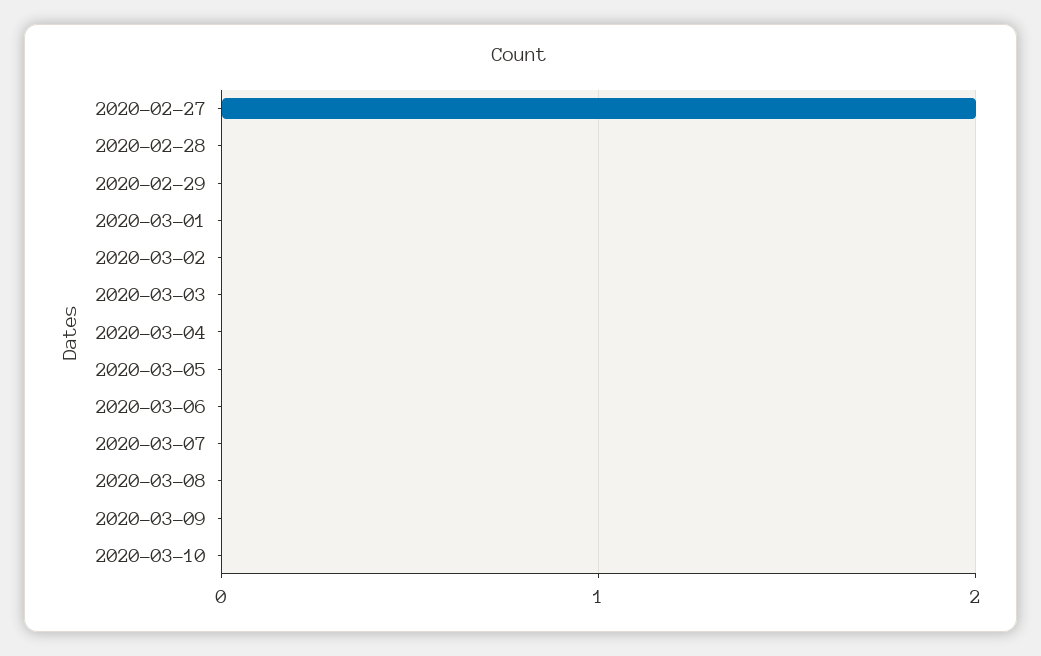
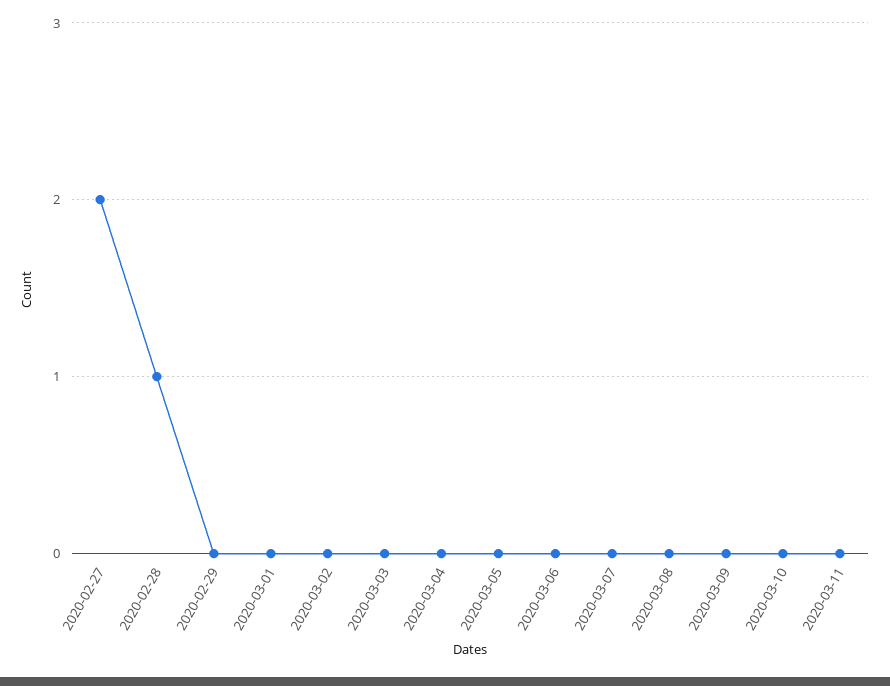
2020-02-28: 0 -> 1
2020-03-11: none -> 0

